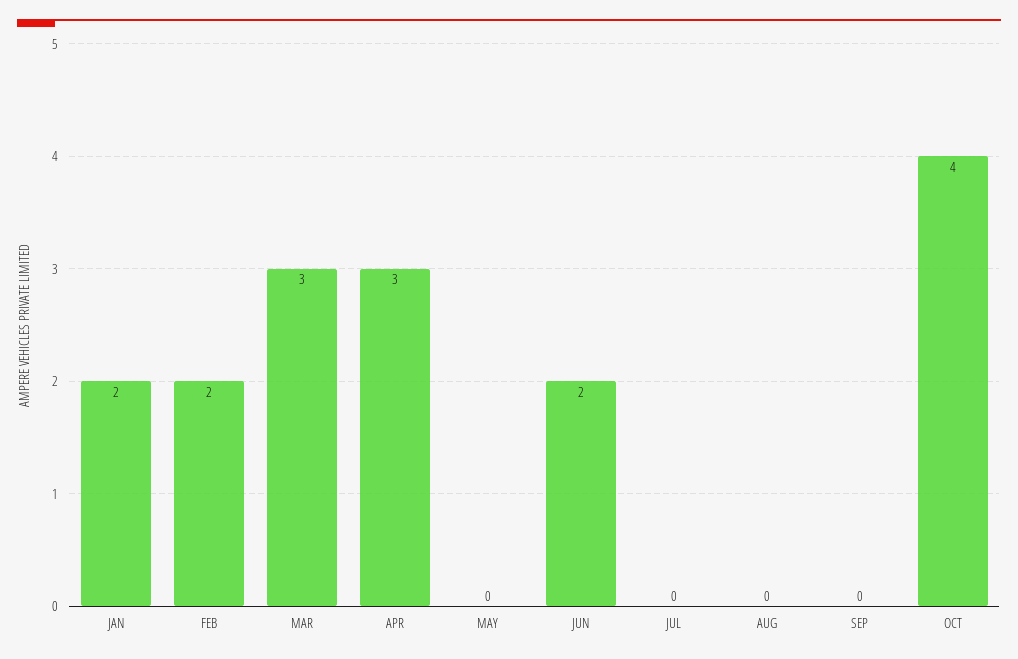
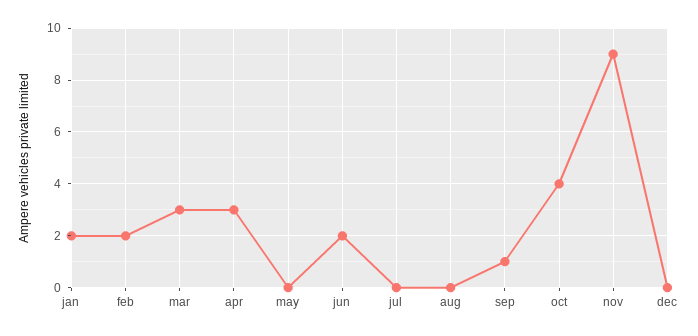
SEP: 0 -> 1
nov: none -> 9
dec: none -> 0

